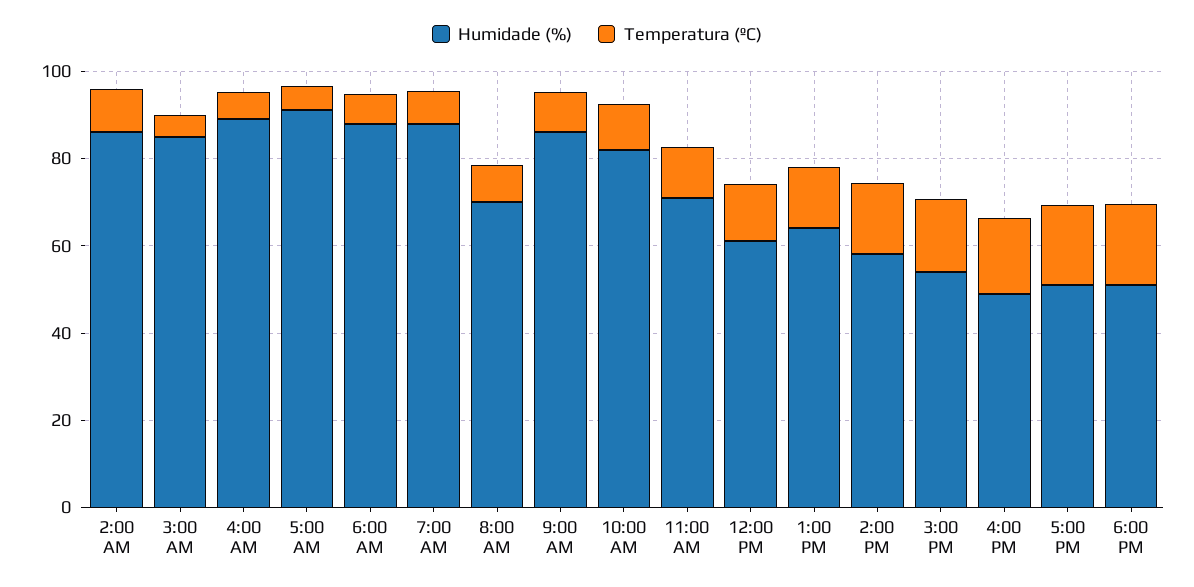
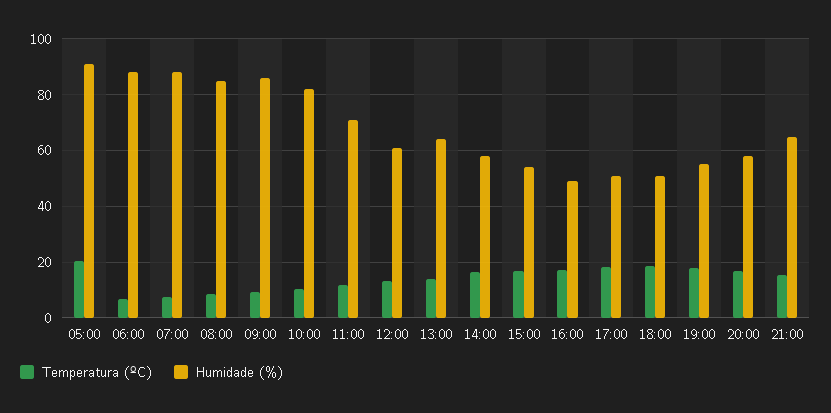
Humidade (%), 2:00 AM: 85 -> none
Temperatura (ºC), 2:00 AM: 10 -> none
Humidade (%), 3:00 AM: 85 -> none
Temperatura (ºC), 3:00 AM: 5 -> none
Humidade (%), 4:00 AM: 90 -> none
Temperatura (ºC), 4:00 AM: 5 -> none
Temperatura (ºC), 5:00 AM: 5 -> 20
Humidade (%), 8:00 AM: 70 -> 85
Temperatura (ºC), 19:00: none -> 17.5
Humidade (%), 19:00: none -> 55
Temperatura (ºC), 20:00: none -> 17.5
Humidade (%), 20:00: none -> 57.5
Temperatura (ºC), 21:00: none -> 15
Humidade (%), 21:00: none -> 65

